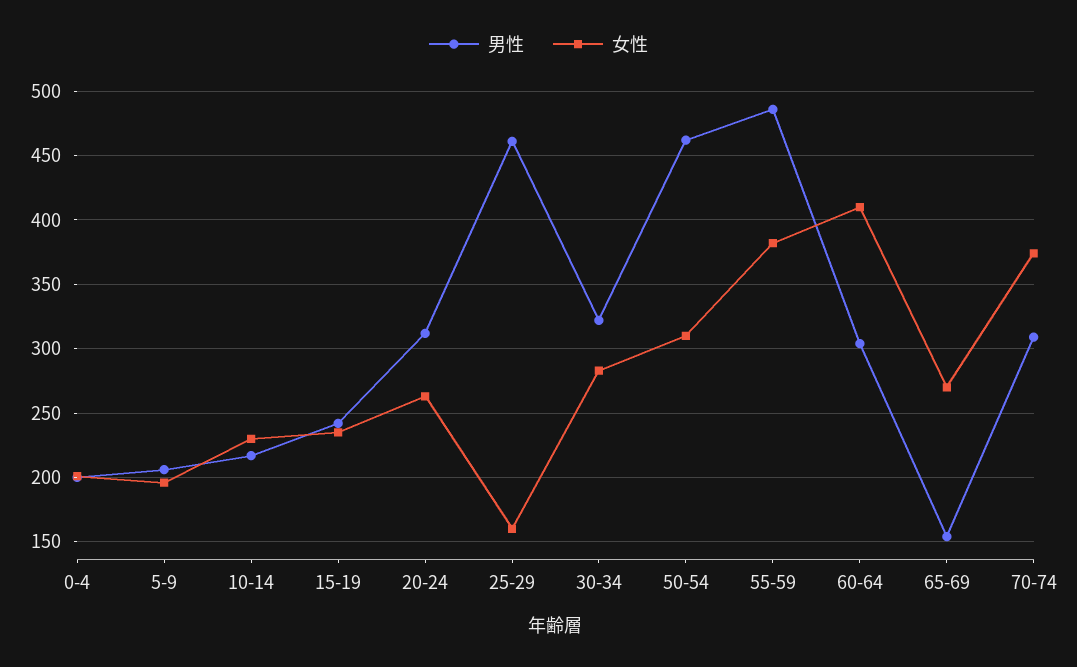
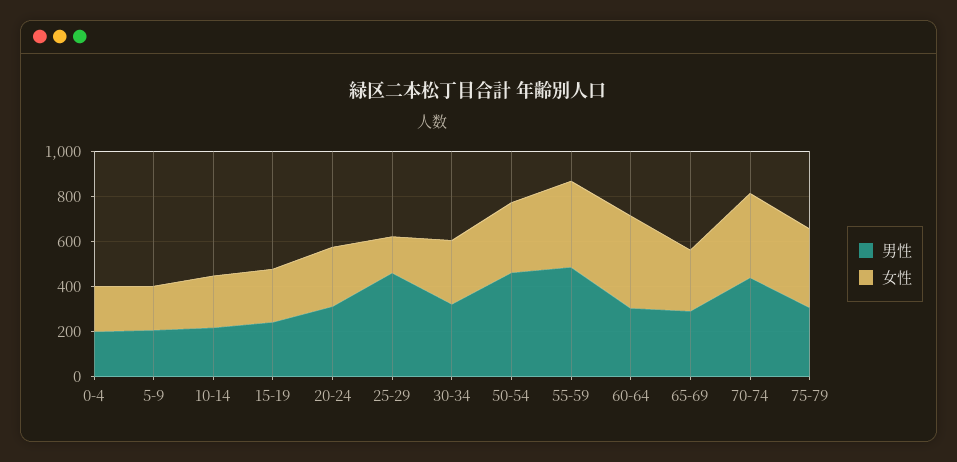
男性, 65-69: 155 -> 300
男性, 70-74: 310 -> 450
男性, 75-79: none -> 300
女性, 75-79: none -> 350

